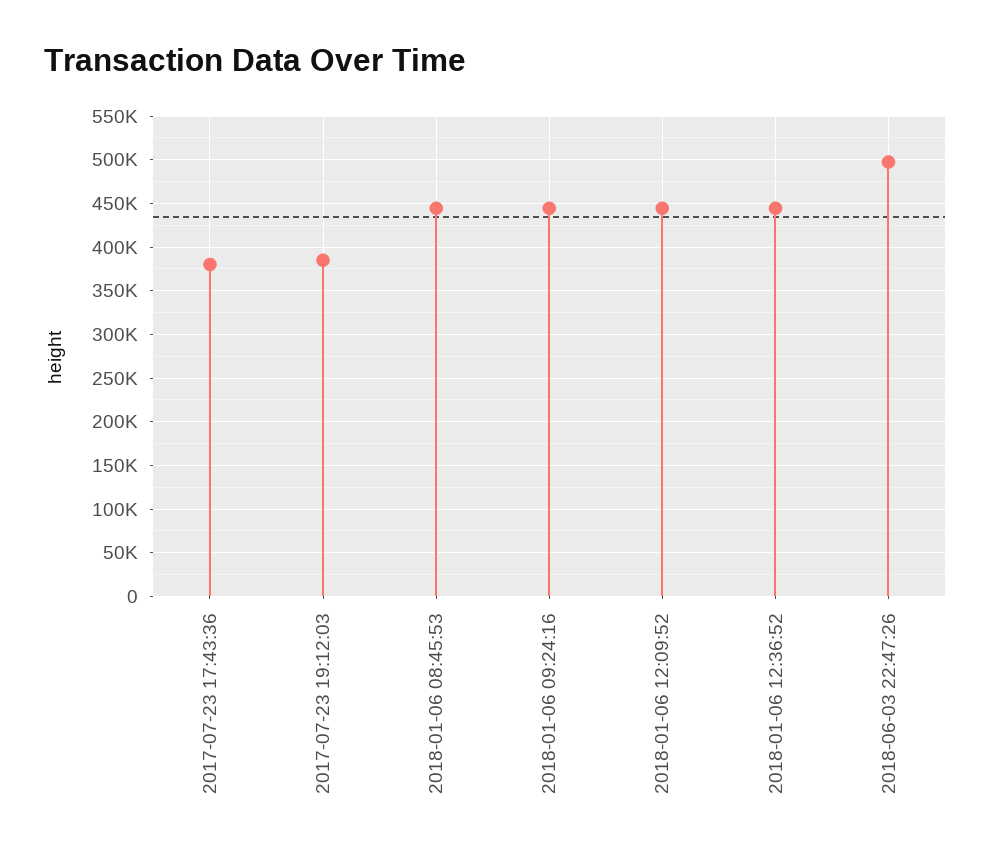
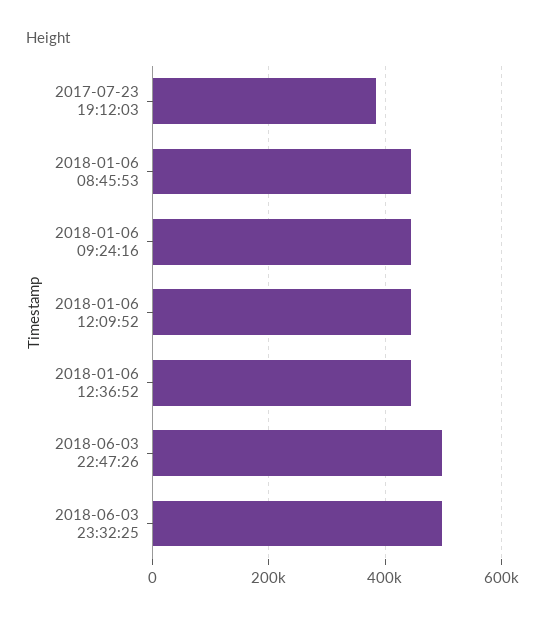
2017-07-23 17:43:36: 380000 -> none
2018-06-03 23:32:25: none -> 500000

